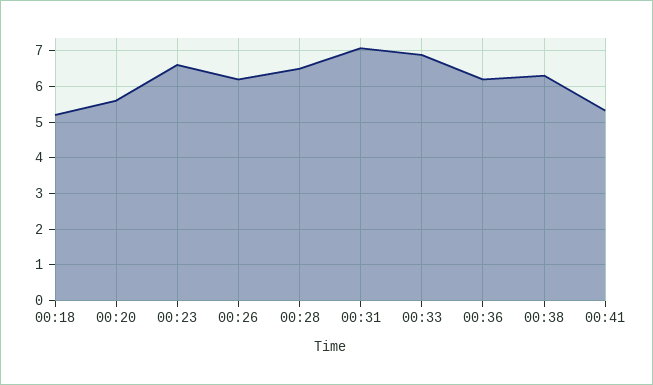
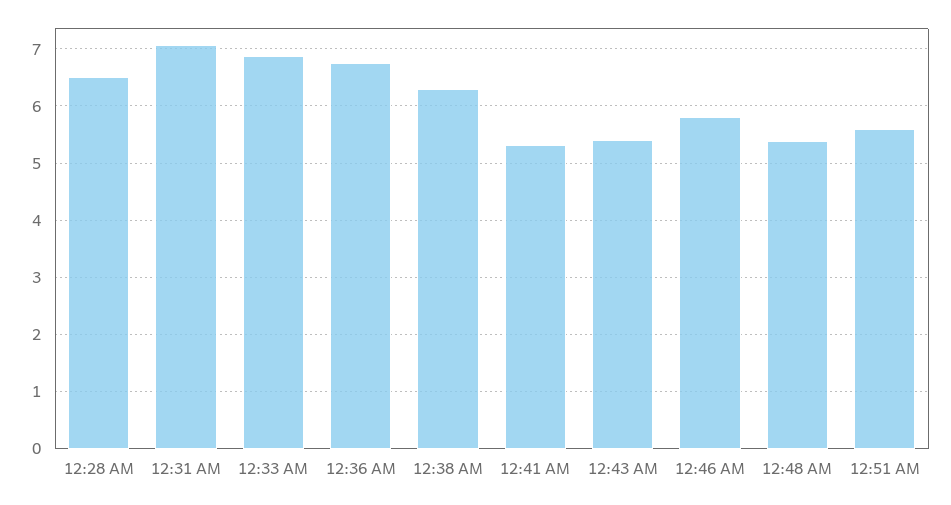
00:18: 5.2 -> none
00:20: 5.6 -> none
00:23: 6.6 -> none
00:26: 6.2 -> none
00:36: 6.2 -> 6.8
12:43 AM: none -> 5.4
12:46 AM: none -> 5.8
12:48 AM: none -> 5.4
12:51 AM: none -> 5.6

